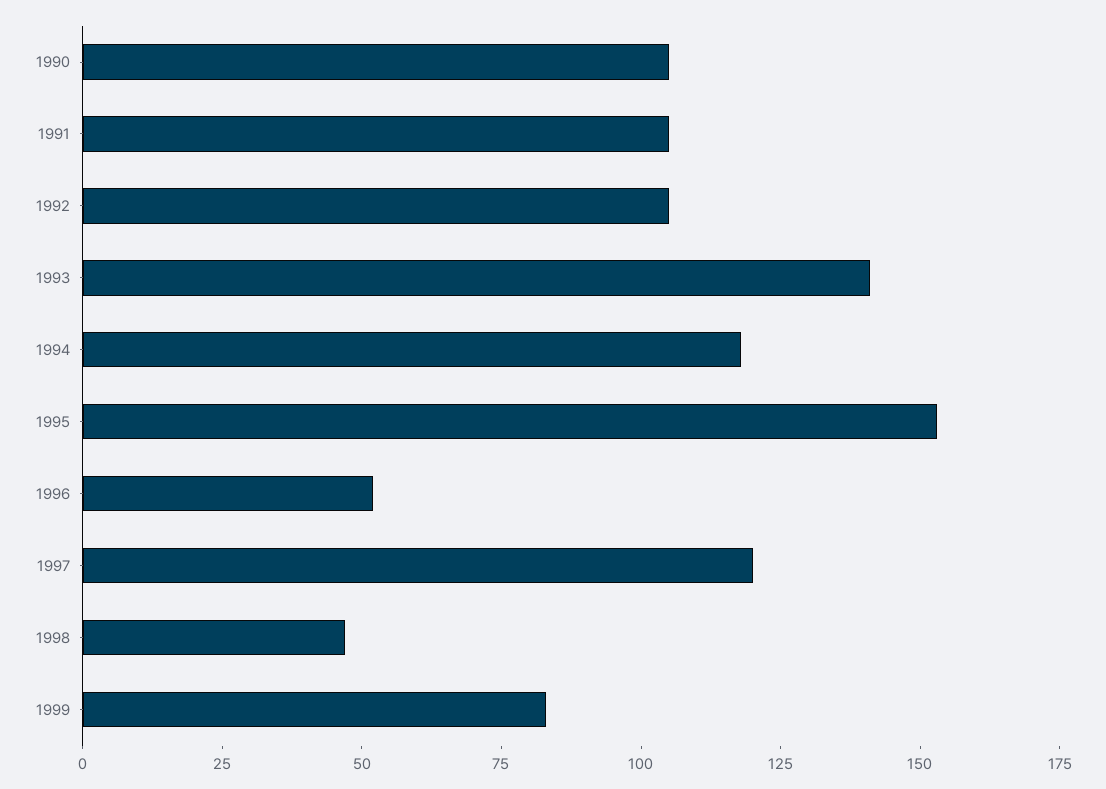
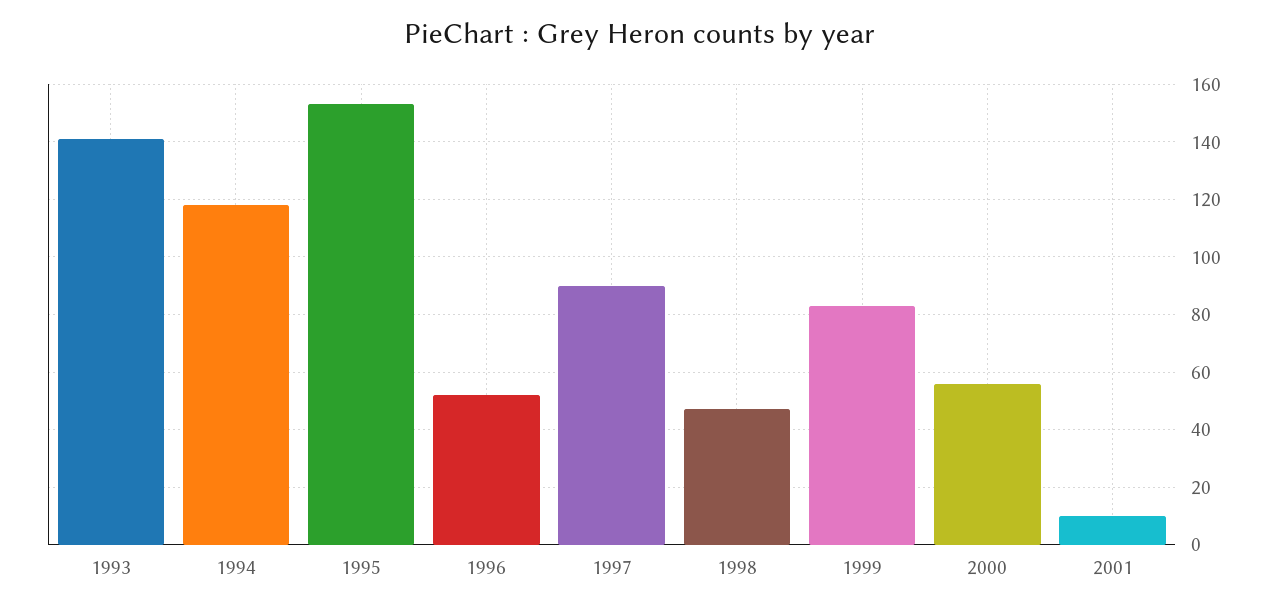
1990: 105 -> none
1991: 105 -> none
1992: 105 -> none
1997: 120 -> 90
2000: none -> 55
2001: none -> 10

